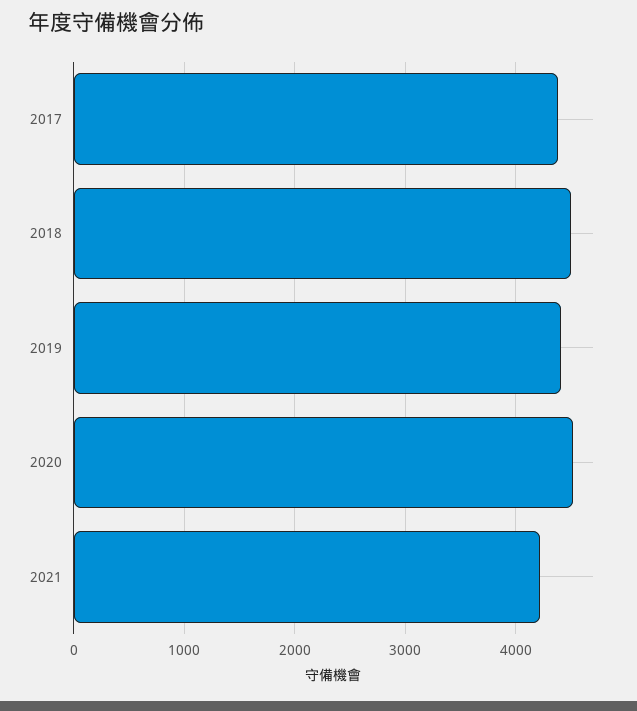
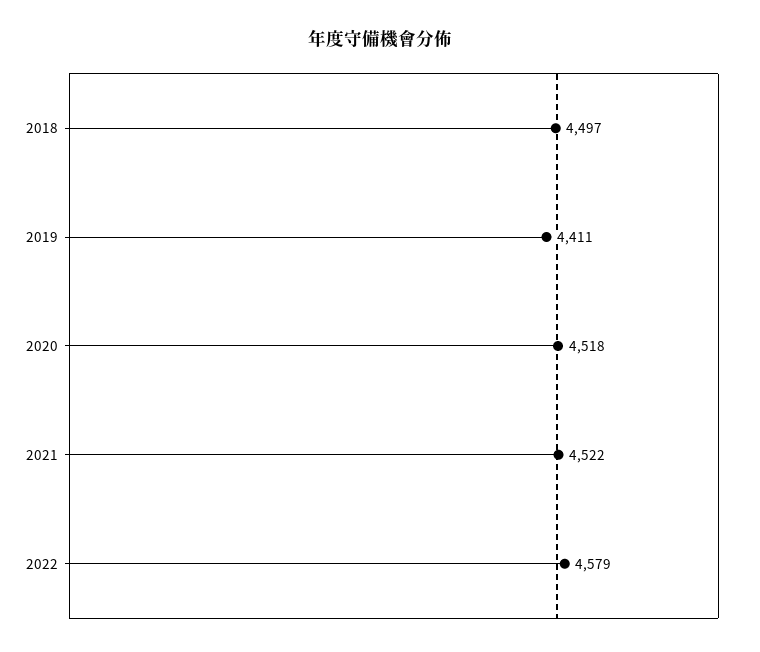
2017: 4400 -> none
2021: 4200 -> 4522
2022: none -> 4579

